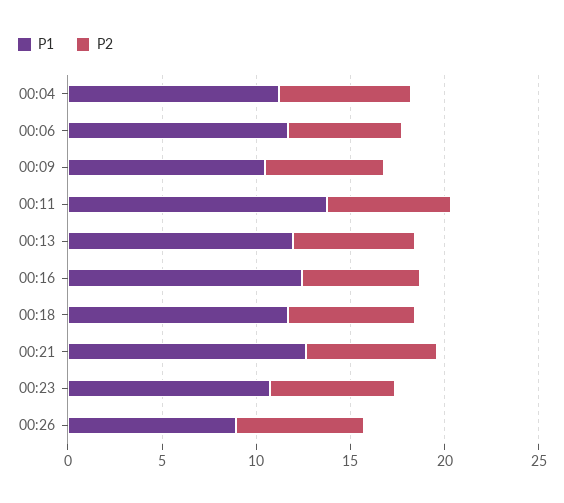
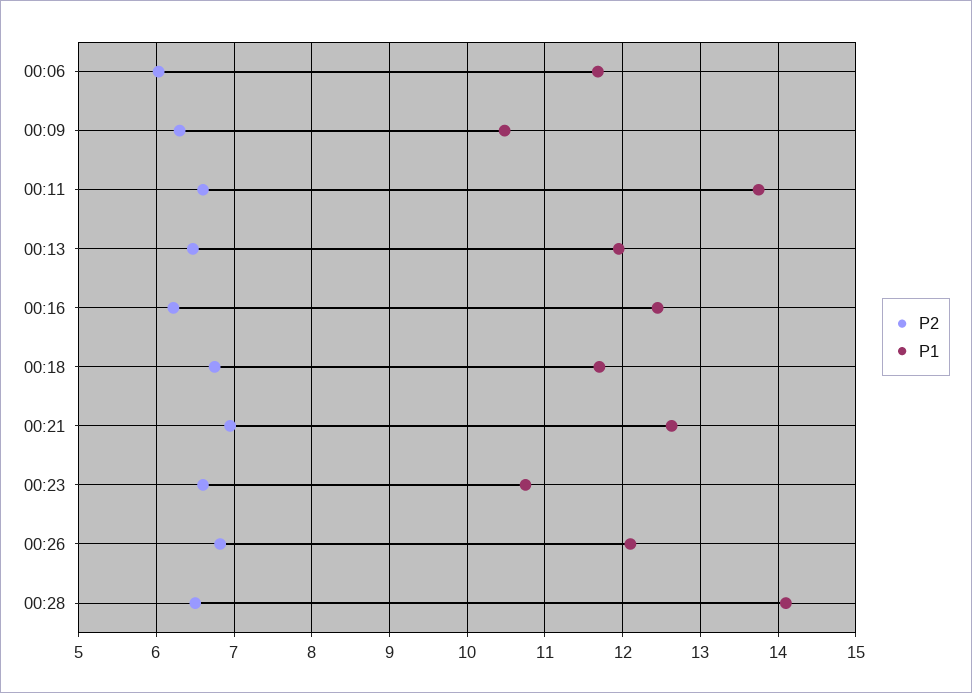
P1, 00:04: 11 -> none
P2, 00:04: 7 -> none
P1, 00:26: 9 -> 12.1
P2, 00:28: none -> 6.5
P1, 00:28: none -> 14.1

